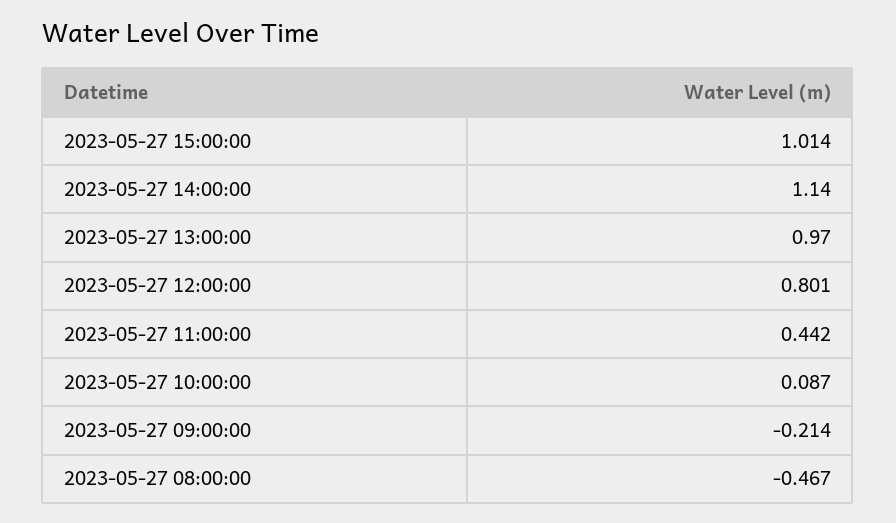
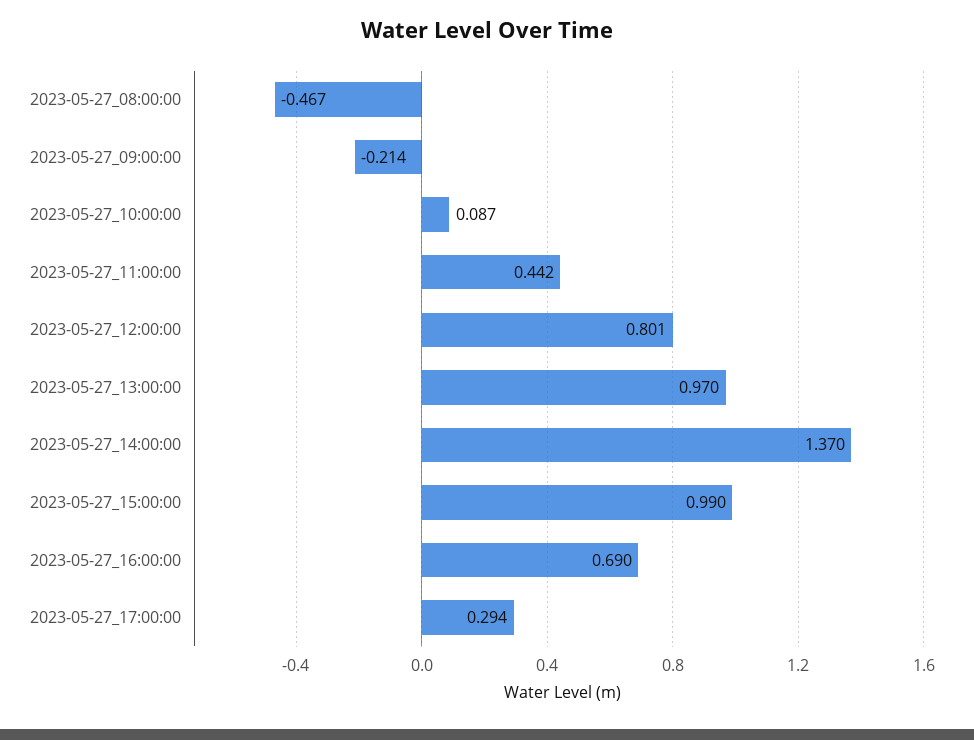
2023-05-27 15:00:00: 1.014 -> 0.99
2023-05-27 14:00:00: 1.14 -> 1.37
2023-05-27_16:00:00: none -> 0.69
2023-05-27_17:00:00: none -> 0.294

